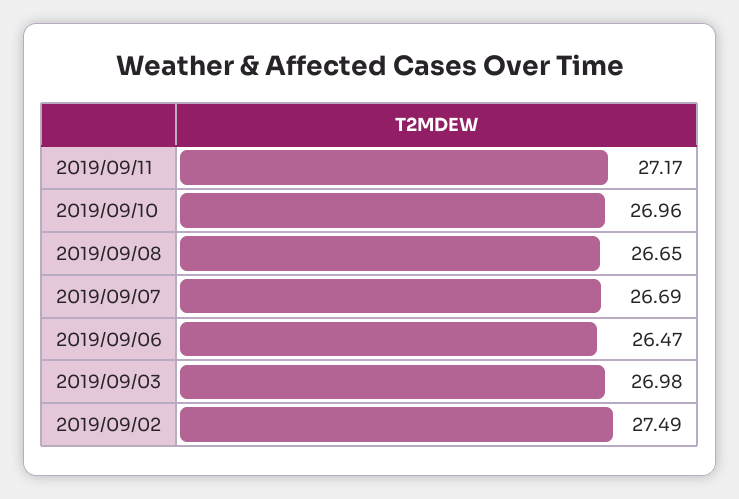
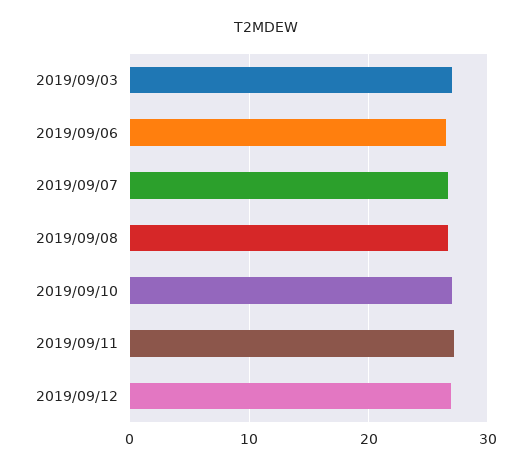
2019/09/02: 27.49 -> none
2019/09/12: none -> 27

